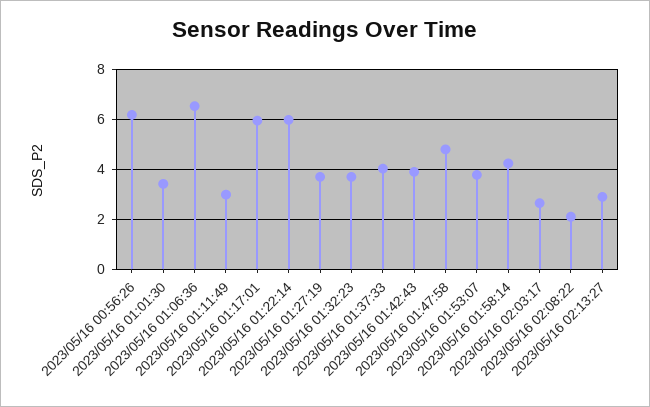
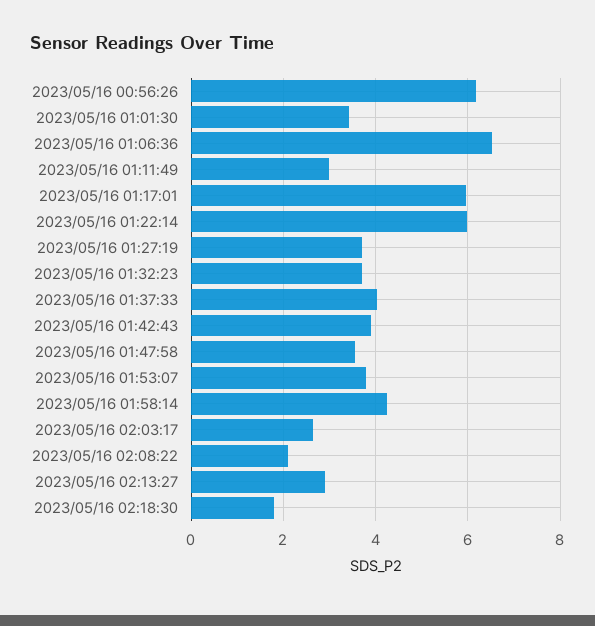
2023/05/16 01:47:58: 4.75 -> 3.6
2023/05/16 02:18:30: none -> 1.8

